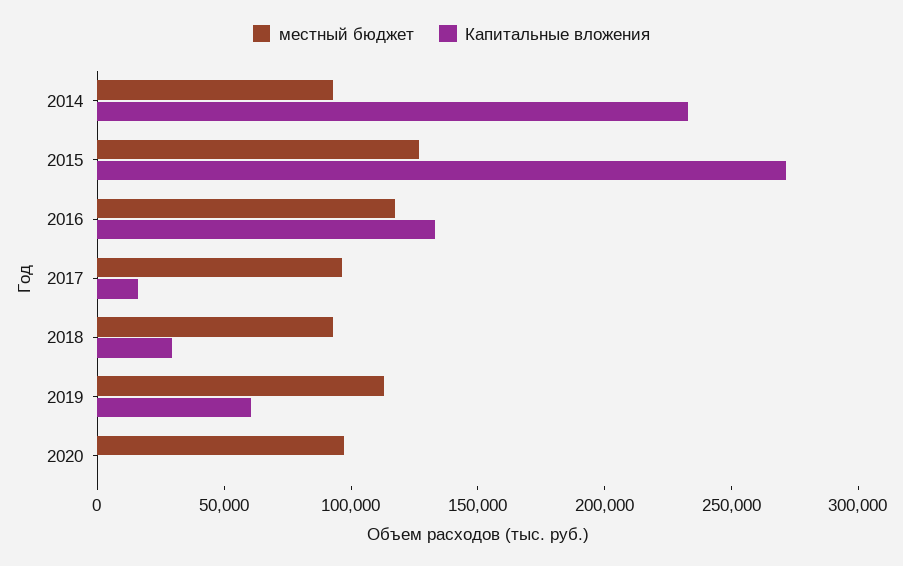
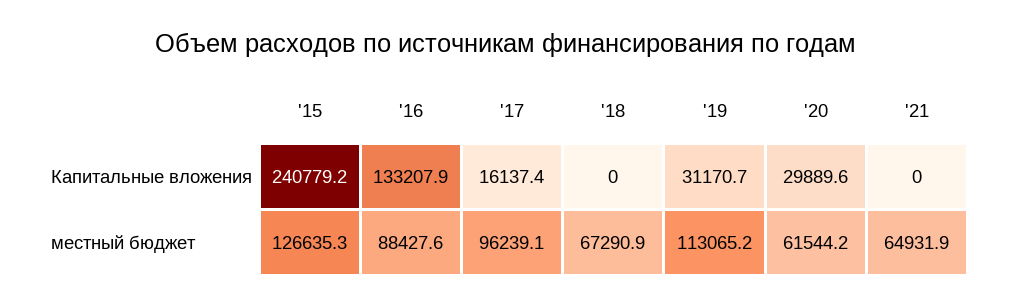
местный бюджет, 2014: 90000 -> none
Капитальные вложения, 2014: 230000 -> none
Капитальные вложения, 2015: 270000 -> 240779.2
местный бюджет, 2016: 120000 -> 88427.6
местный бюджет, 2018: 90000 -> 67290.9
Капитальные вложения, 2018: 30000 -> 0
Капитальные вложения, 2019: 60000 -> 31170.7
местный бюджет, 2020: 100000 -> 61544.2
Капитальные вложения, 2020: 0 -> 29889.6
Капитальные вложения, '21: none -> 0
местный бюджет, '21: none -> 64931.9

